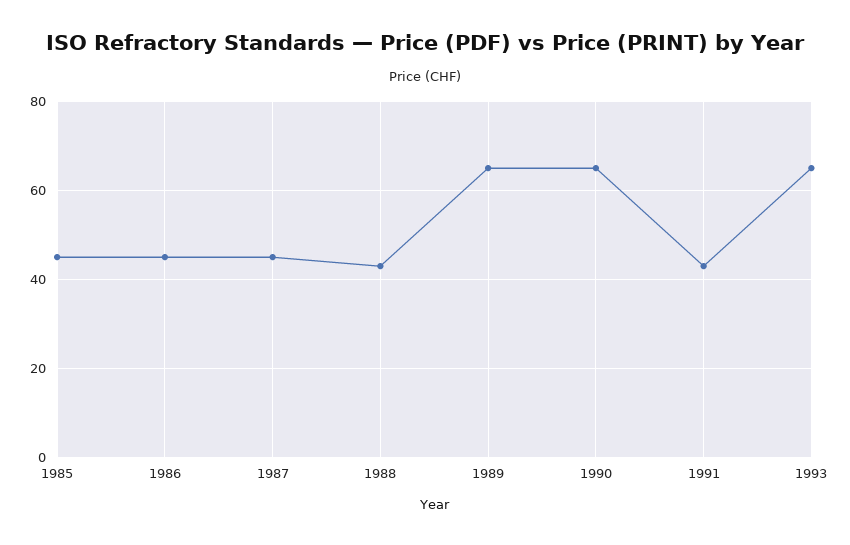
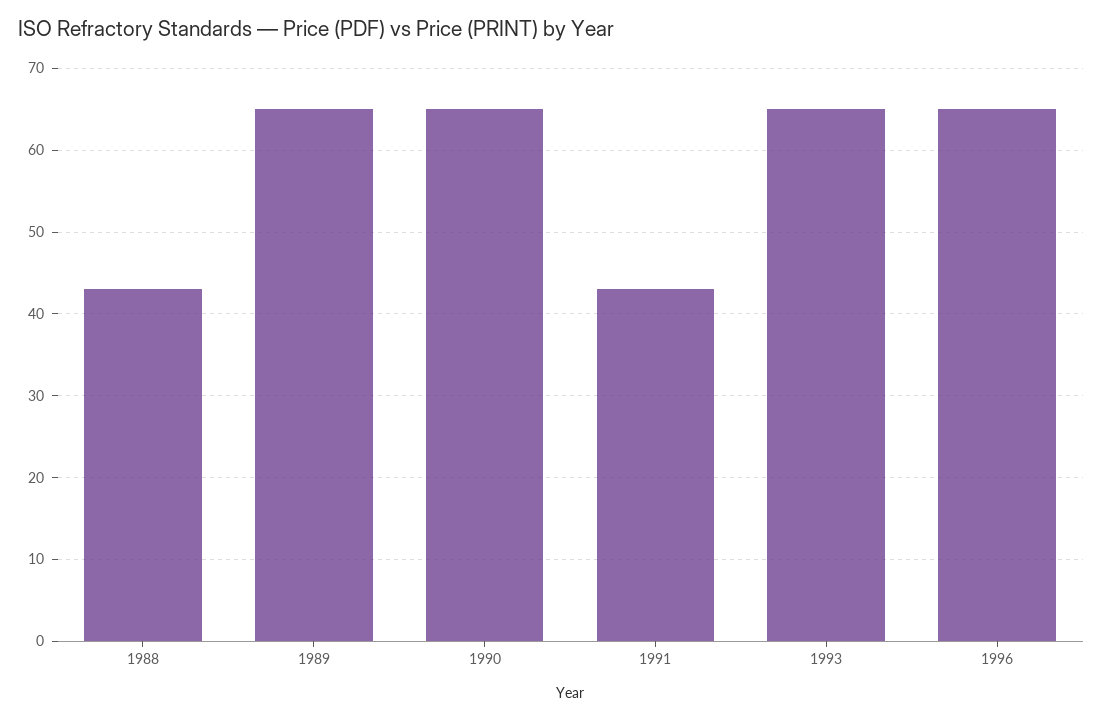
1985: 45 -> none
1986: 45 -> none
1987: 45 -> none
1996: none -> 65

